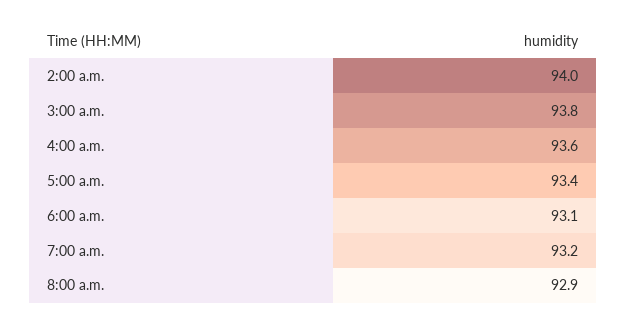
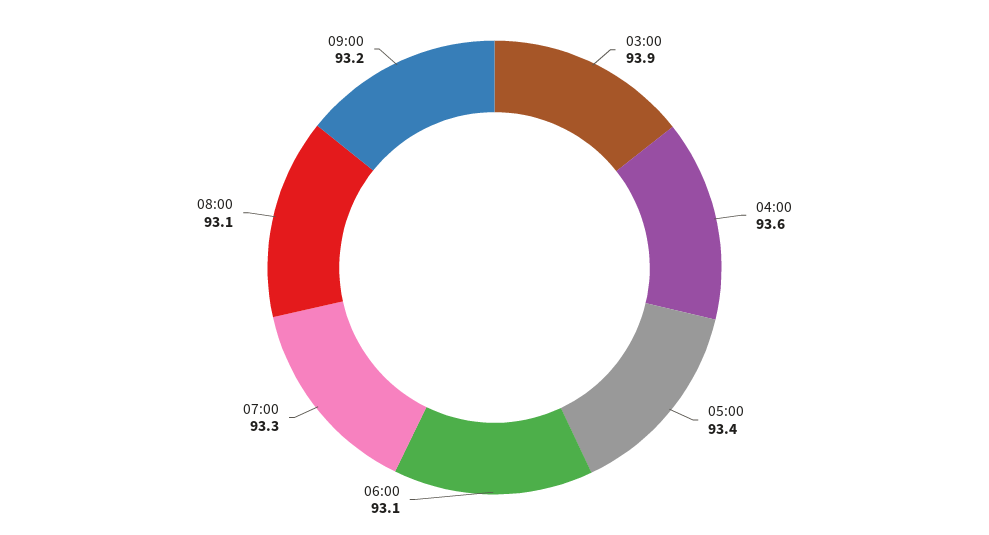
2:00 a.m.: 94 -> none
3:00 a.m.: 93.8 -> 93.9
7:00 a.m.: 93.2 -> 93.3
8:00 a.m.: 92.9 -> 93.1
09:00: none -> 93.2

